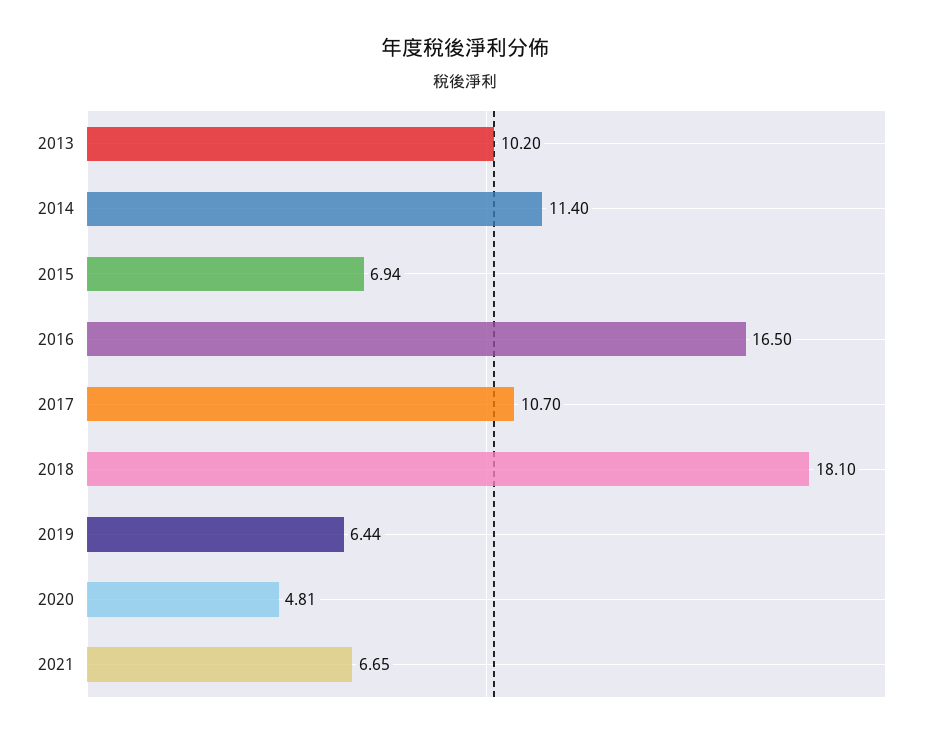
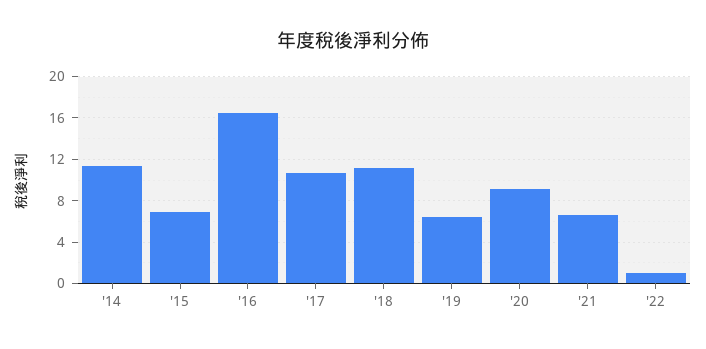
2013: 10.2 -> none
2018: 18.1 -> 11
2020: 4.81 -> 9
'22: none -> 1

